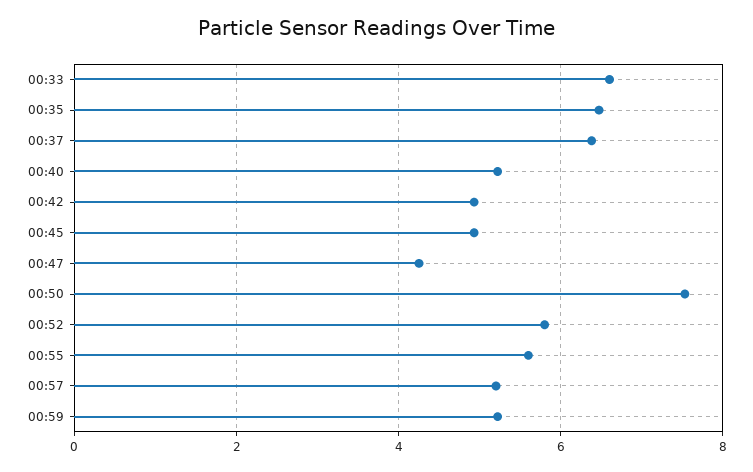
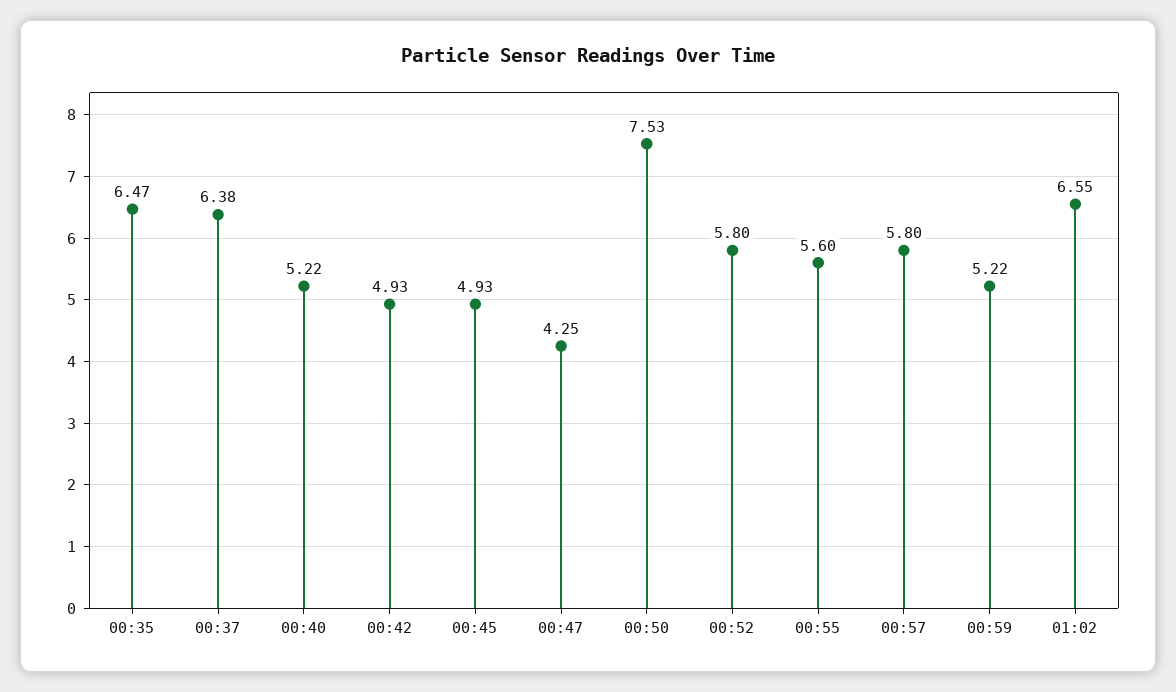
00:33: 6.6 -> none
00:57: 5.2 -> 5.8
01:02: none -> 6.55

